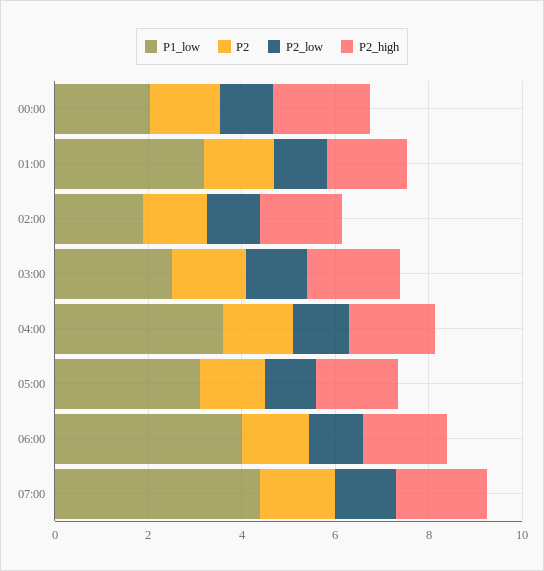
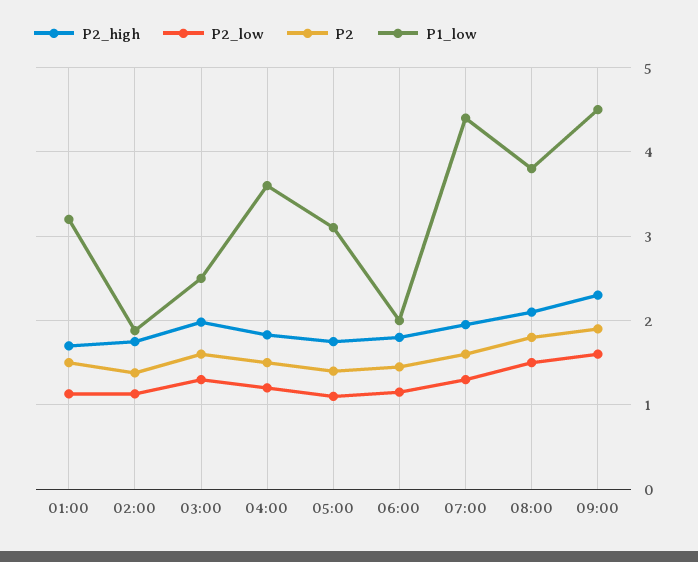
P1_low, 00:00: 2 -> none
P2, 00:00: 1.5 -> none
P2_low, 00:00: 1 -> none
P2_high, 00:00: 2 -> none
P1_low, 06:00: 4 -> 2
P2_high, 08:00: none -> 2.1
P2_low, 08:00: none -> 1.5
P2, 08:00: none -> 1.8
P1_low, 08:00: none -> 3.8
P2_high, 09:00: none -> 2.3
P2_low, 09:00: none -> 1.6
P2, 09:00: none -> 1.9
P1_low, 09:00: none -> 4.5

